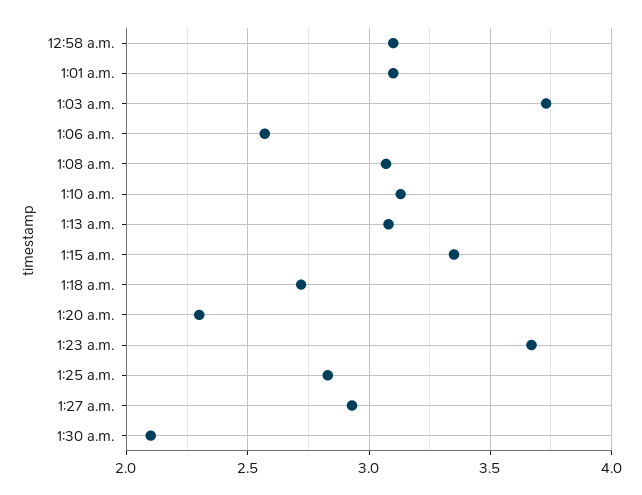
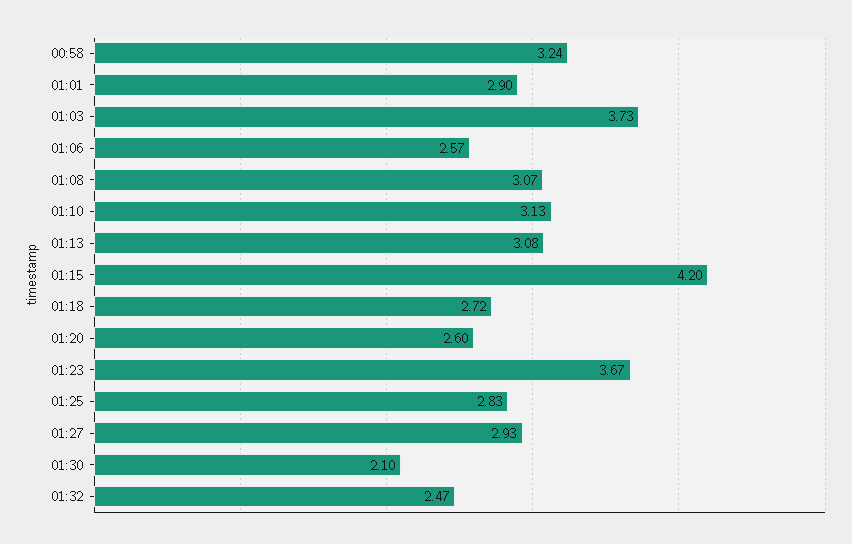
12:58 a.m.: 3.1 -> 3.24
1:01 a.m.: 3.1 -> 2.9
1:15 a.m.: 3.35 -> 4.2
1:20 a.m.: 2.3 -> 2.6
01:32: none -> 2.47

